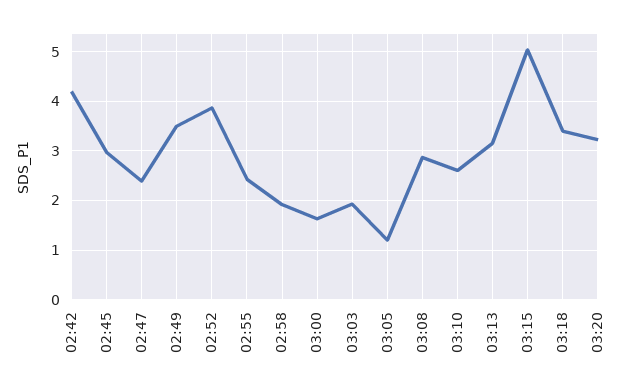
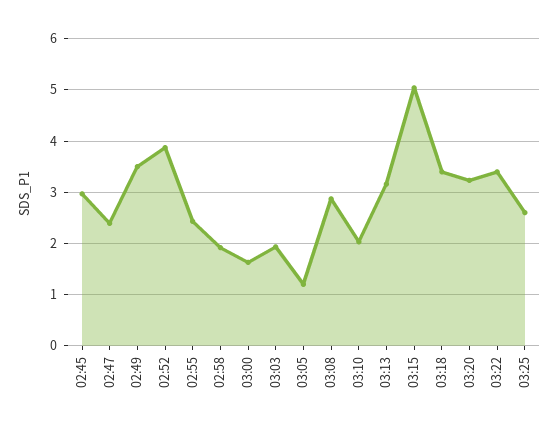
02:42: 4.2 -> none
03:10: 2.6 -> 2
03:22: none -> 3.4
03:25: none -> 2.6

